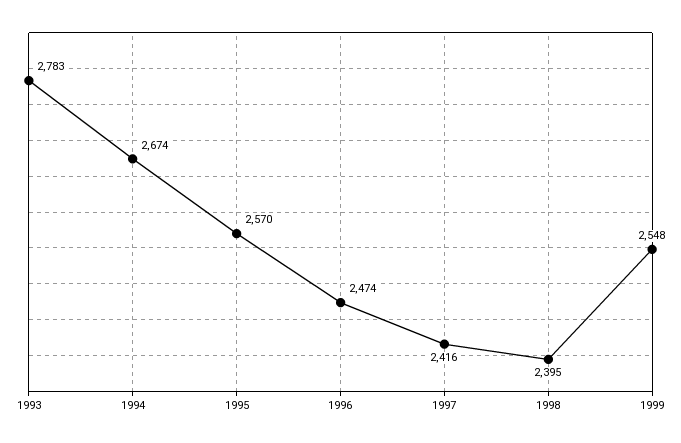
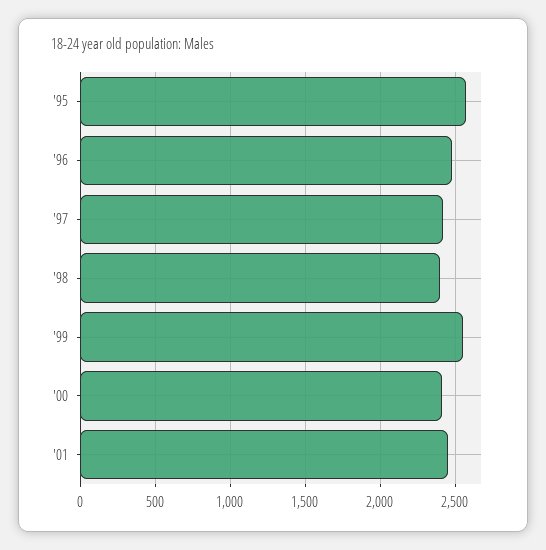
1993: 2783 -> none
1994: 2674 -> none
'00: none -> 2400
'01: none -> 2450

